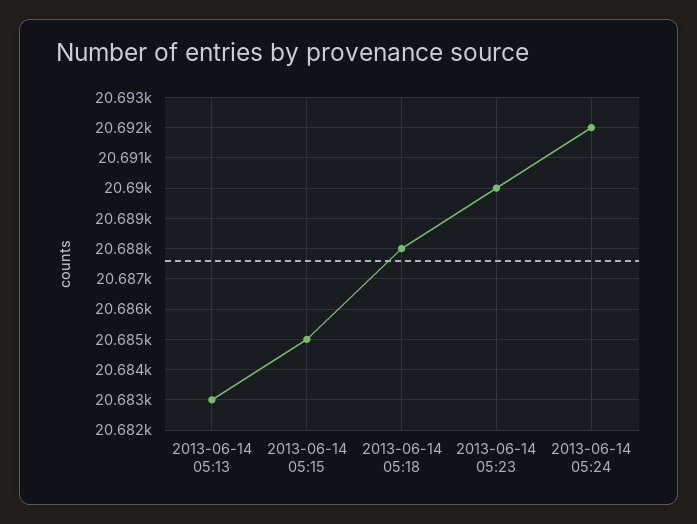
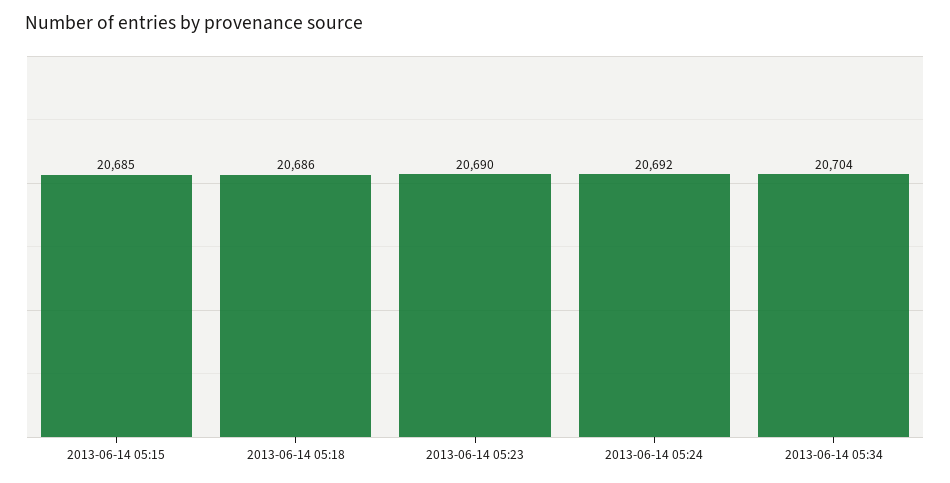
2013-06-14 05:13: 20683 -> none
2013-06-14 05:18: 20688 -> 20686
2013-06-14 05:34: none -> 20704

